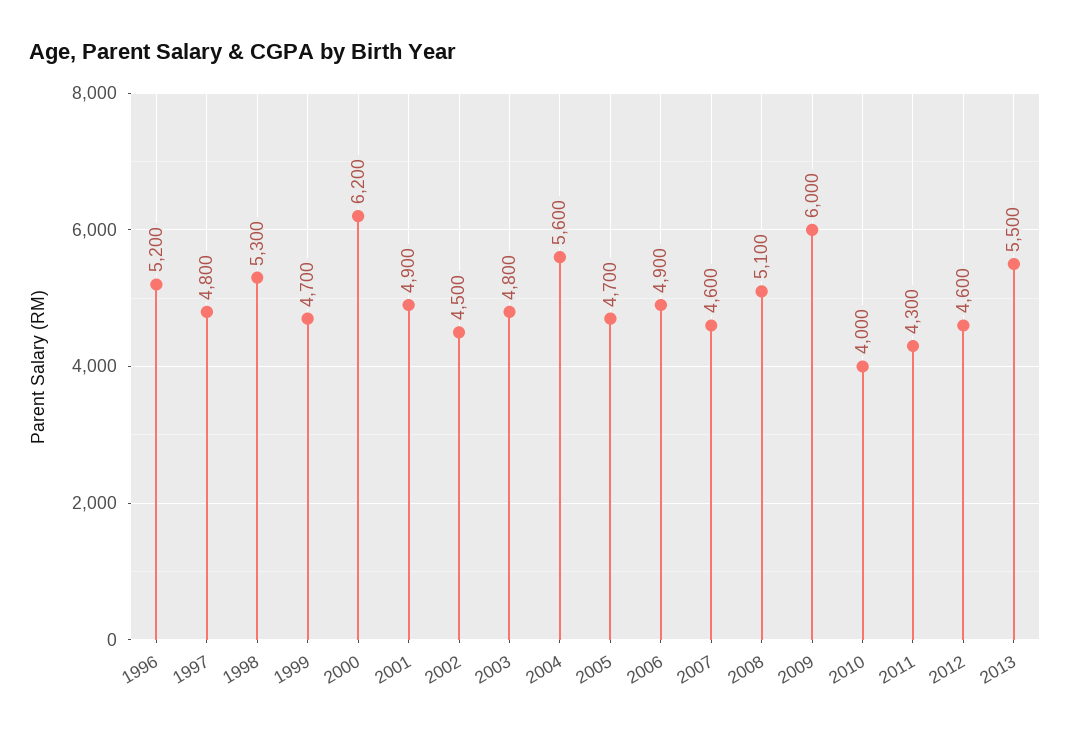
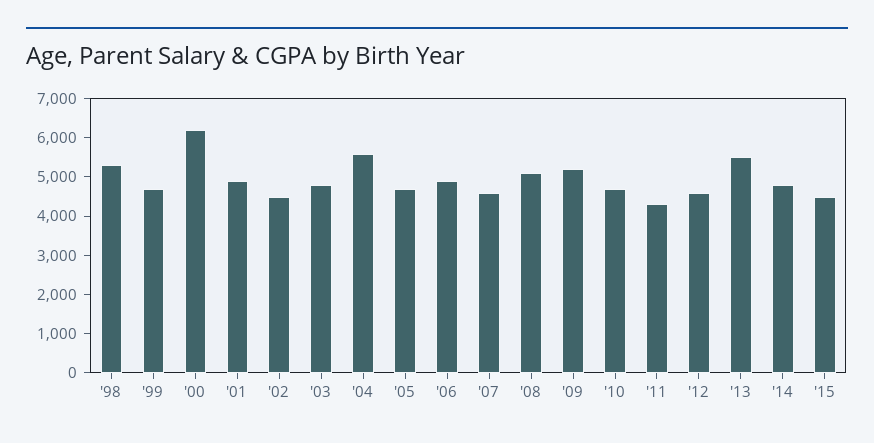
1996: 5200 -> none
1997: 4800 -> none
2009: 6000 -> 5250
2010: 4000 -> 4750
'14: none -> 4750
'15: none -> 4500

